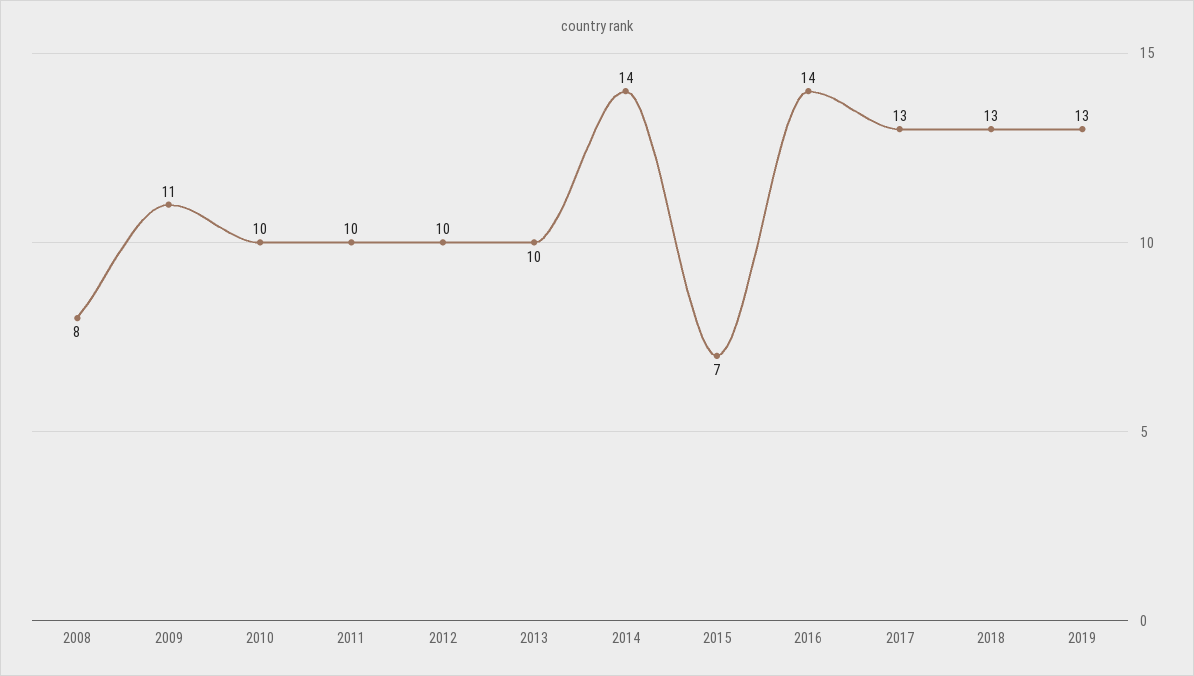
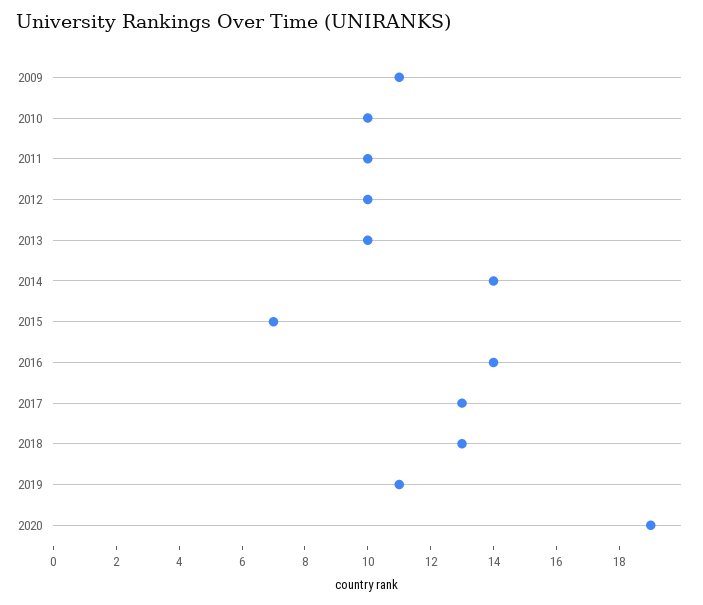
2008: 8 -> none
2019: 13 -> 11
2020: none -> 19

